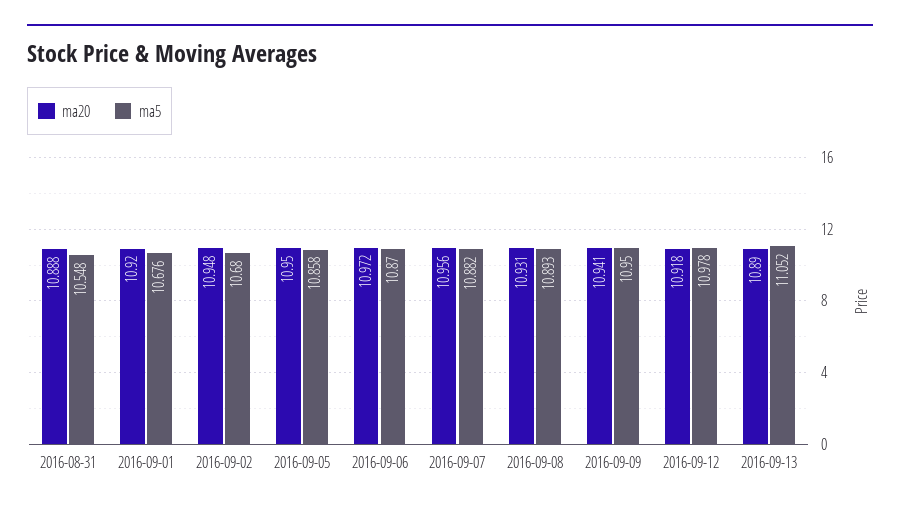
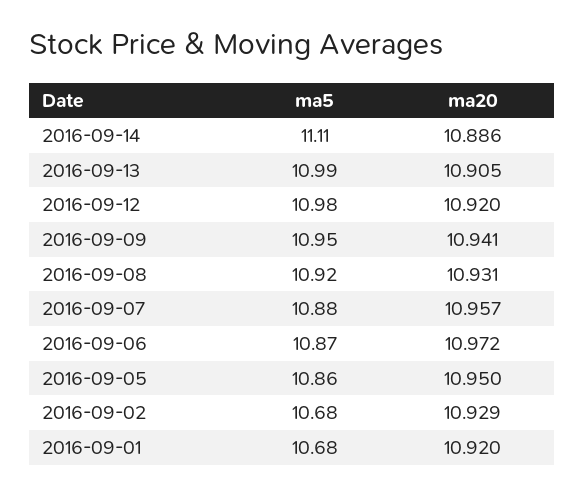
ma20, 2016-08-31: 10.888 -> none
ma5, 2016-08-31: 10.548 -> none
ma20, 2016-09-02: 10.948 -> 10.929
ma20, 2016-09-07: 10.956 -> 10.957
ma5, 2016-09-08: 10.893 -> 10.92
ma20, 2016-09-12: 10.918 -> 10.92
ma20, 2016-09-13: 10.89 -> 10.905
ma5, 2016-09-13: 11.052 -> 10.99
ma5, 2016-09-14: none -> 11.11
ma20, 2016-09-14: none -> 10.886

